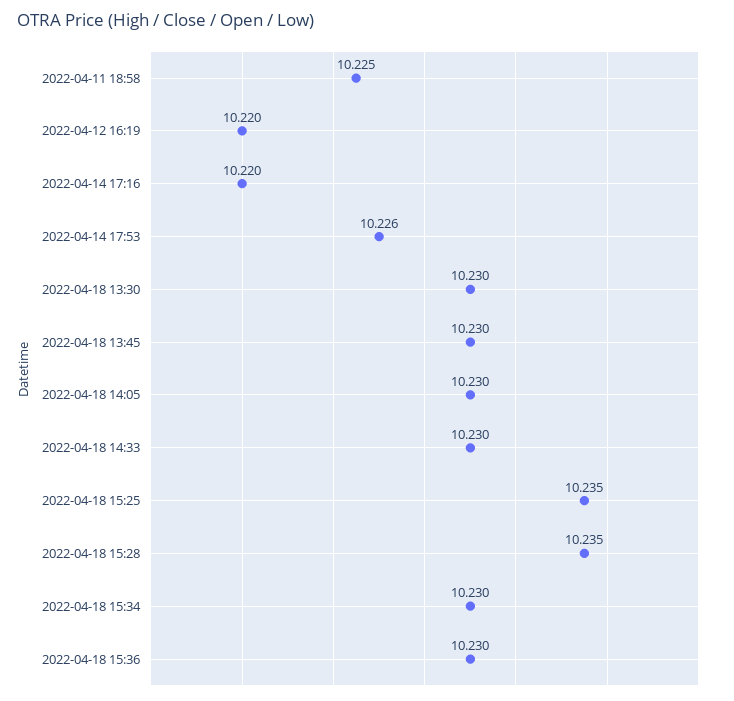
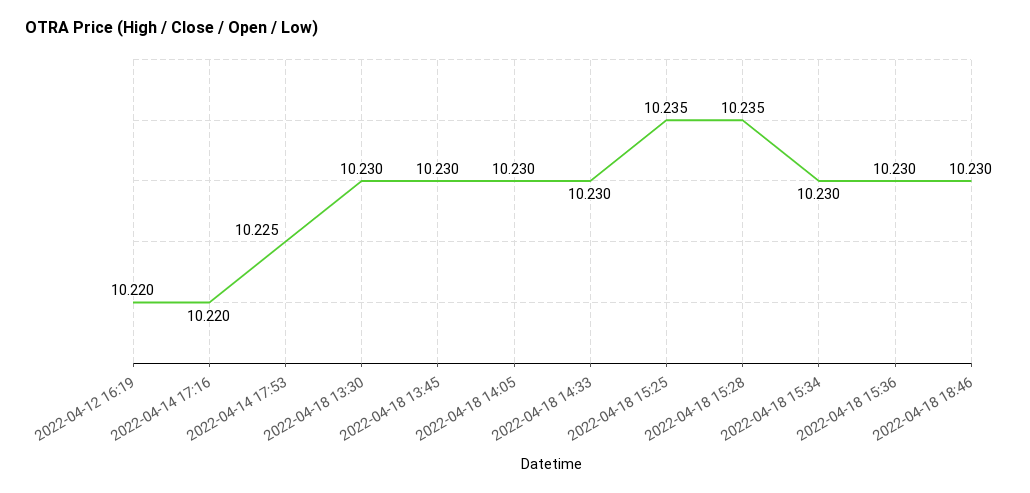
2022-04-11 18:58: 10.225 -> none
2022-04-14 17:53: 10.226 -> 10.225
2022-04-18 18:46: none -> 10.23

